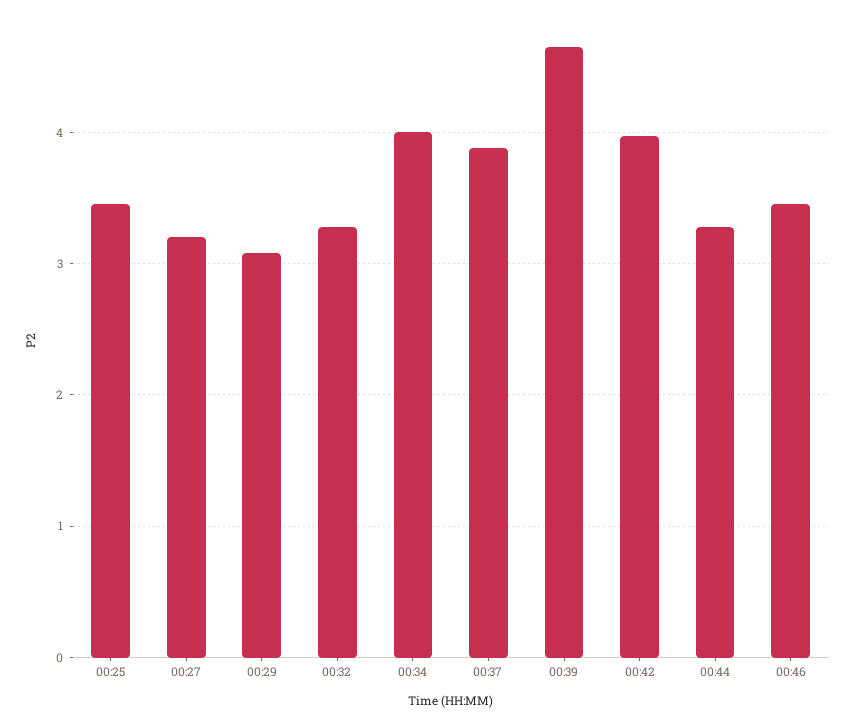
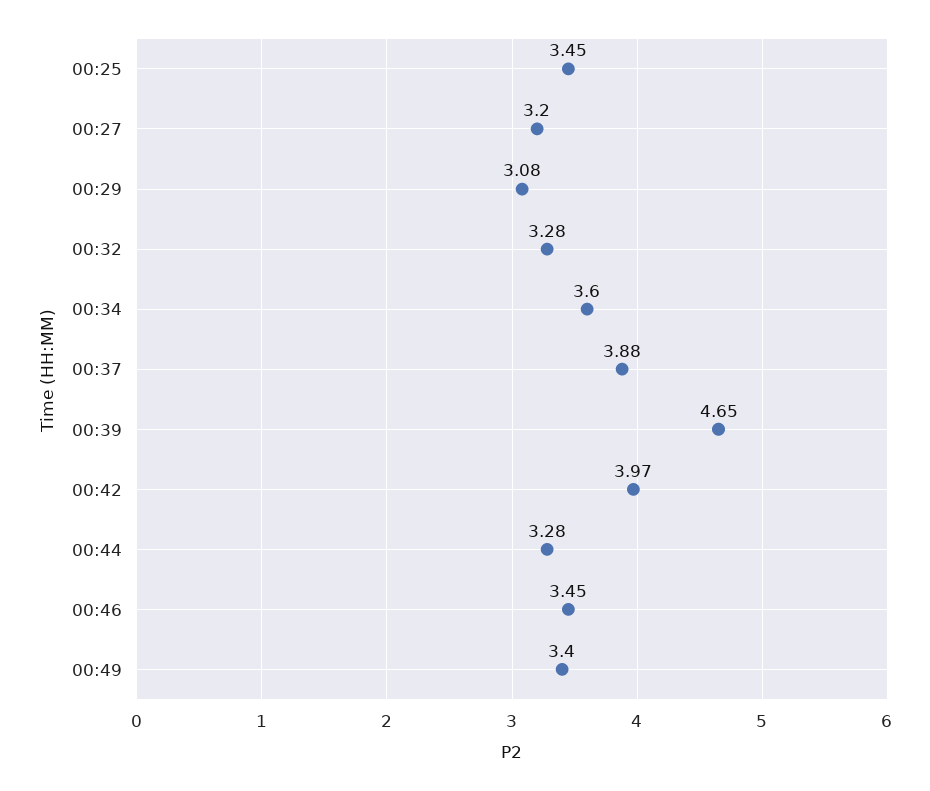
00:34: 4 -> 3.6
00:49: none -> 3.4

